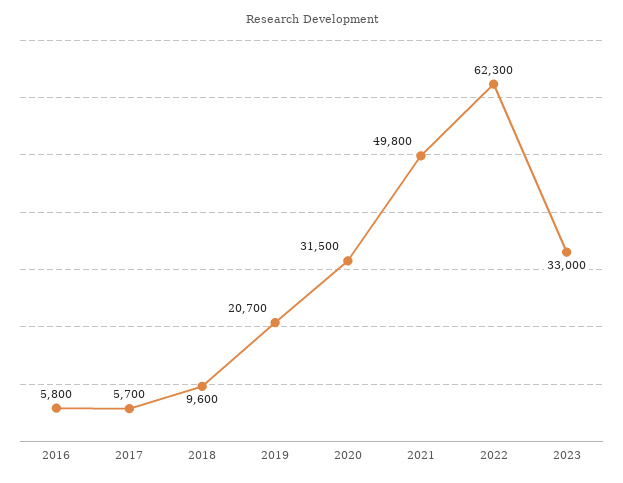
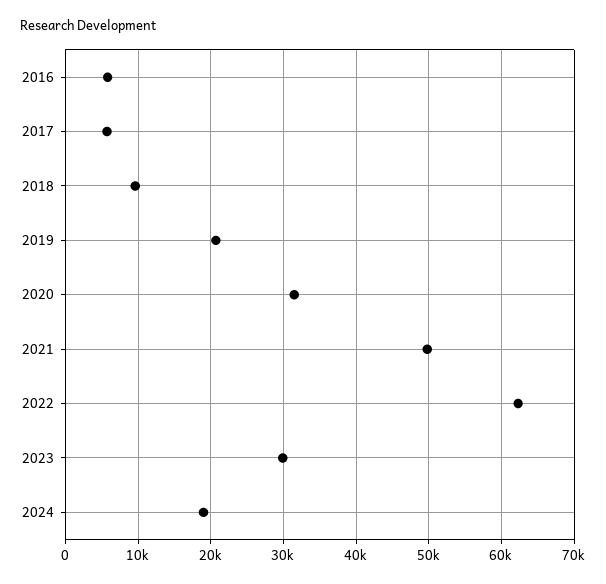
2023: 33000 -> 30000
2024: none -> 19000

